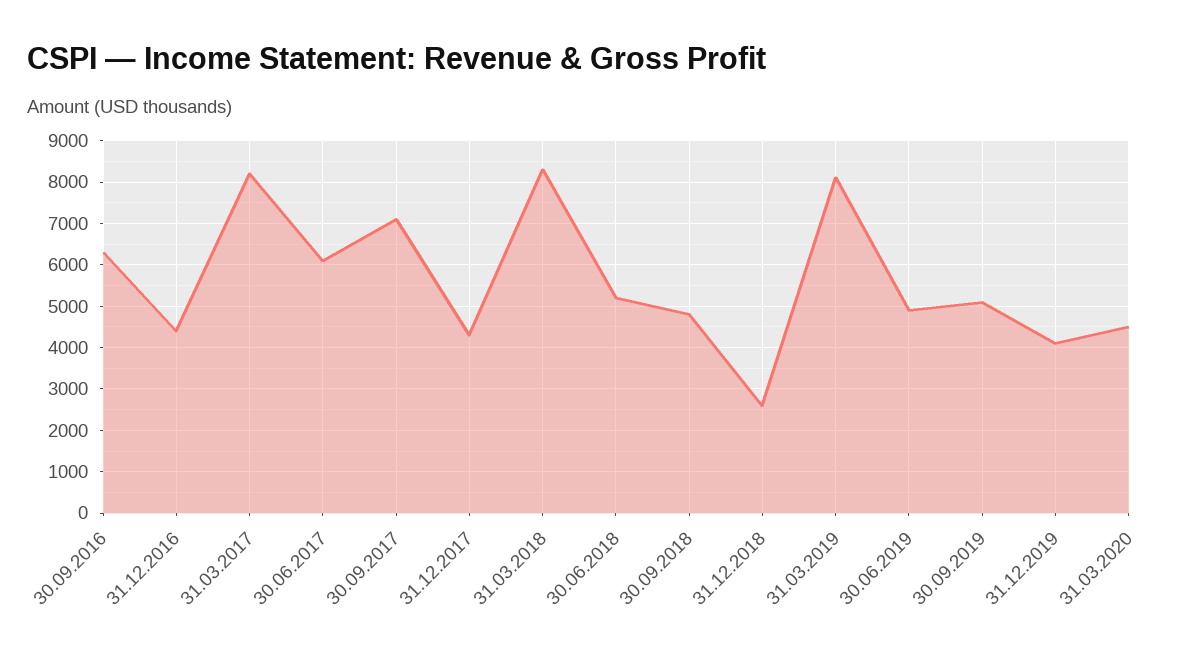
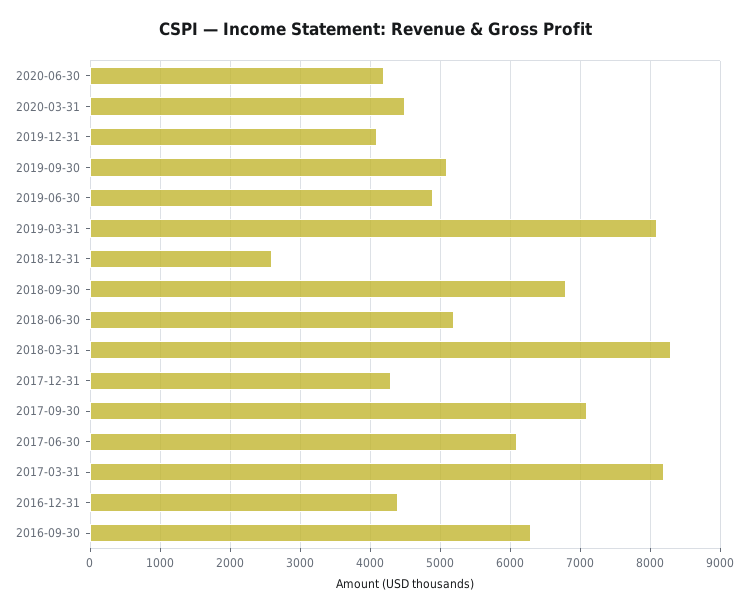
30.09.2018: 4800 -> 6800
2020-06-30: none -> 4200

